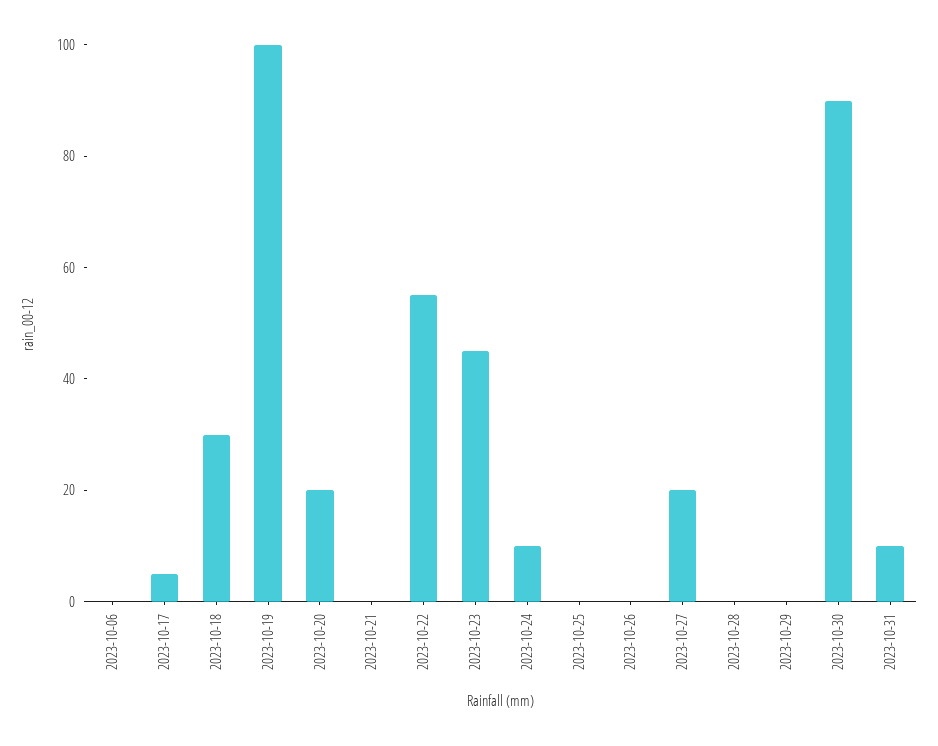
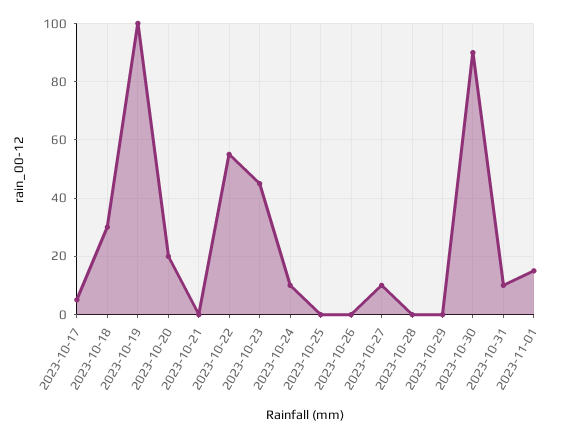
2023-10-06: 0 -> none
2023-10-27: 20 -> 10
2023-11-01: none -> 15

